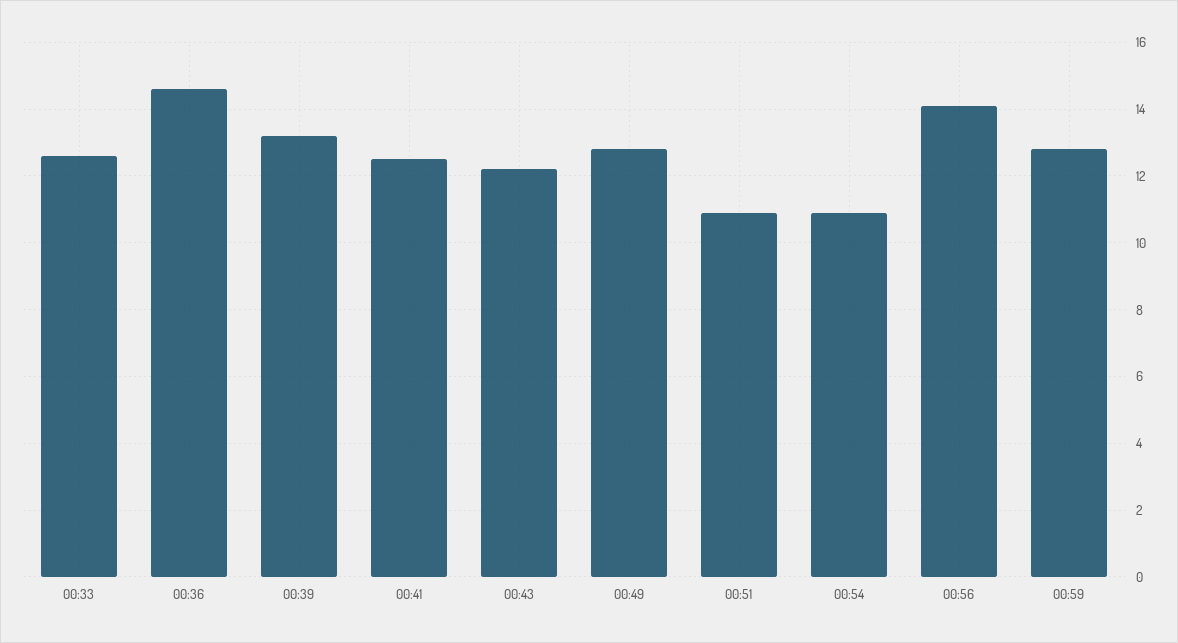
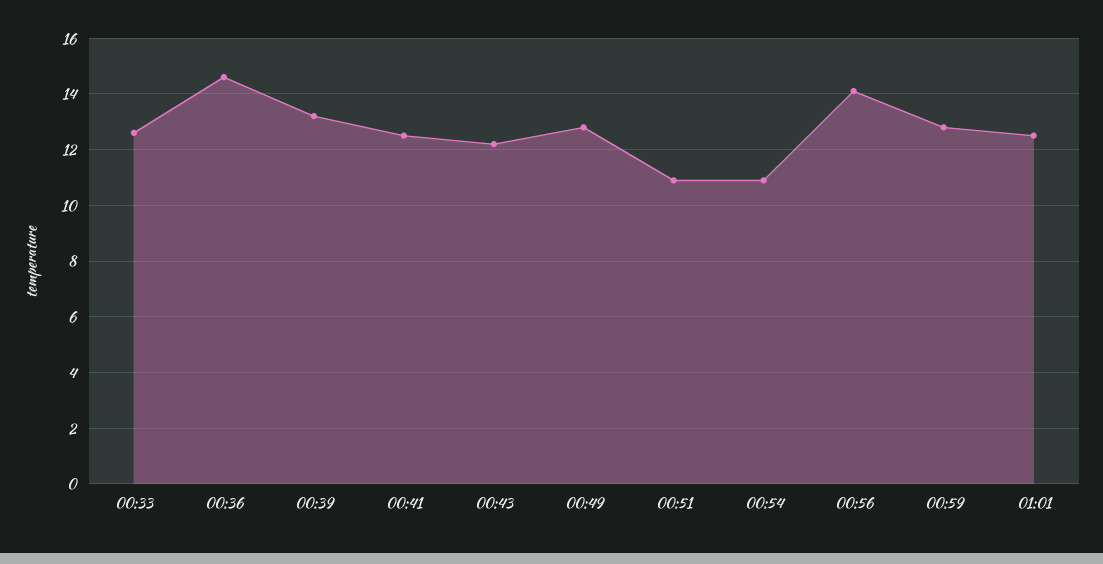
01:01: none -> 12.5

